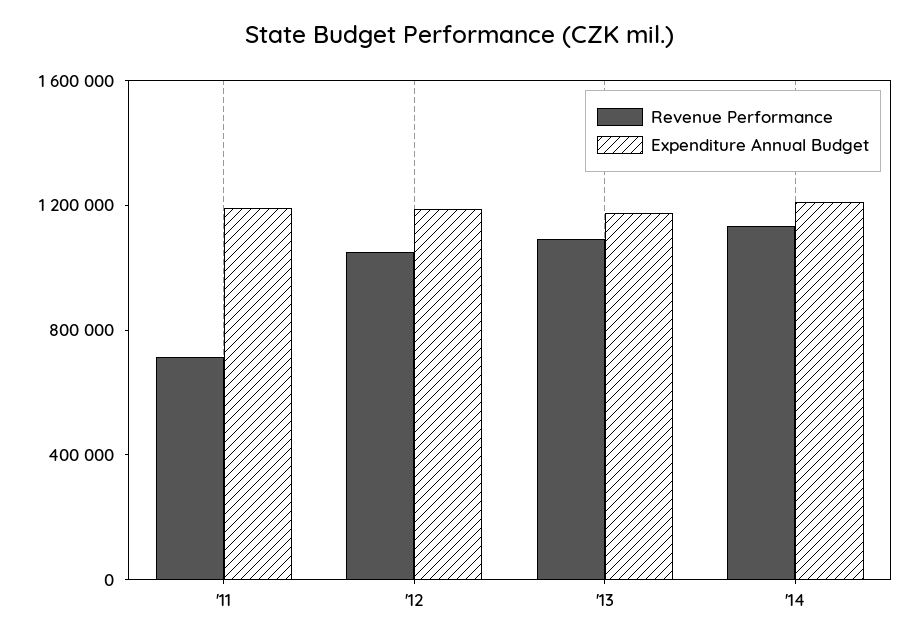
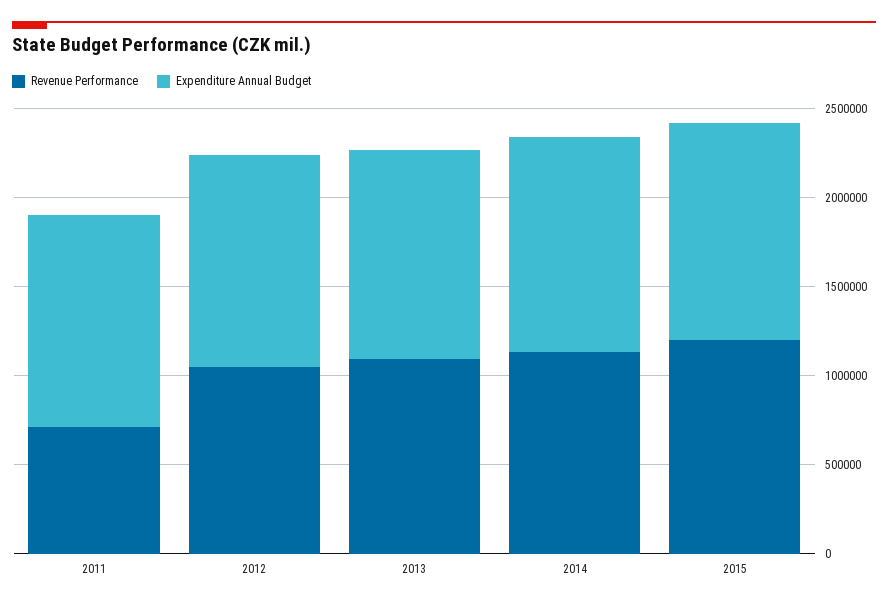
Revenue Performance, 2015: none -> 1200000
Expenditure Annual Budget, 2015: none -> 1200000

